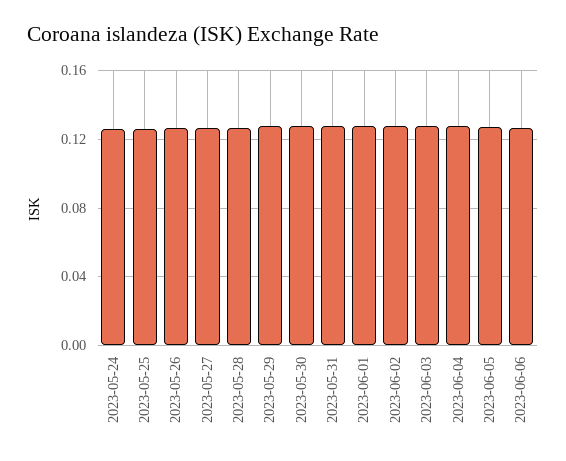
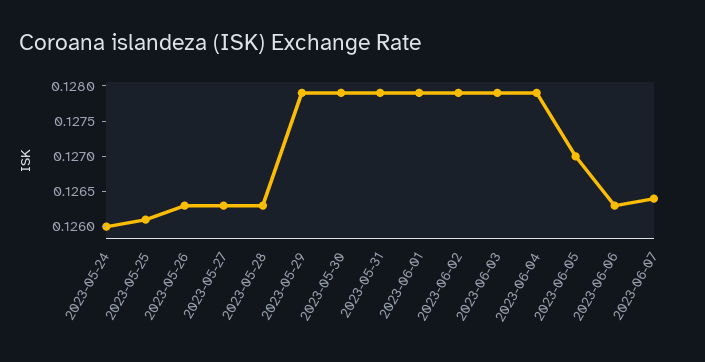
2023-06-07: none -> 0.1265

